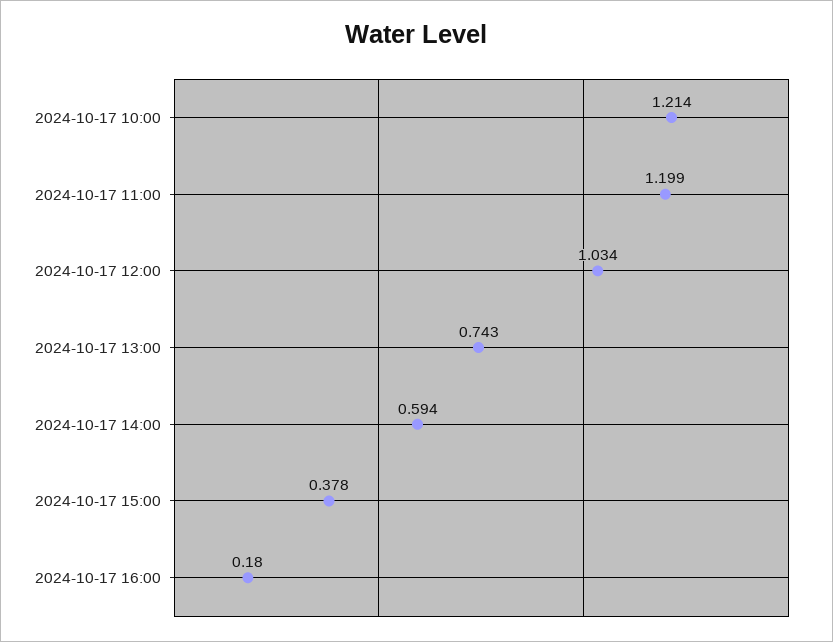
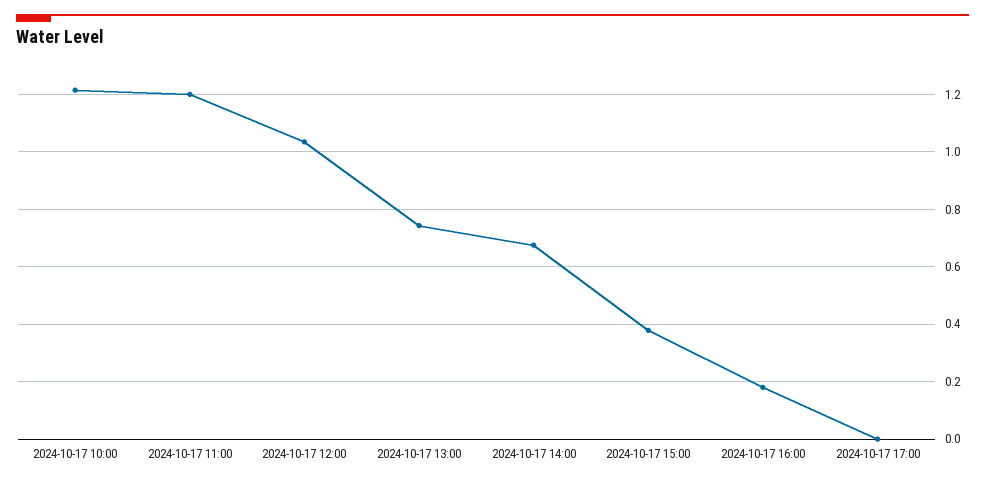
2024-10-17 14:00: 0.594 -> 0.675
2024-10-17 17:00: none -> 0

